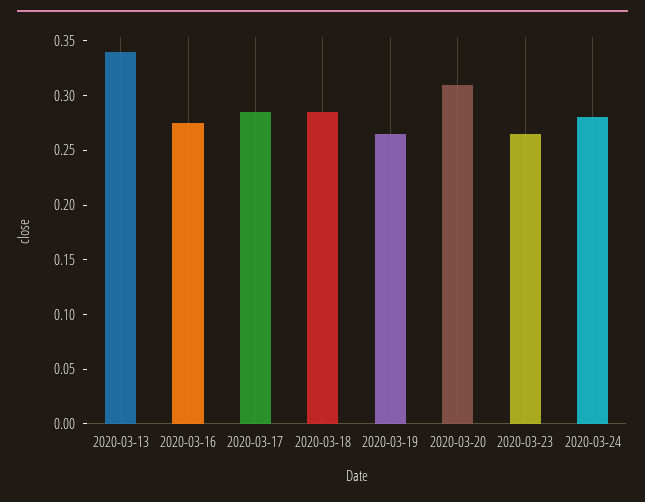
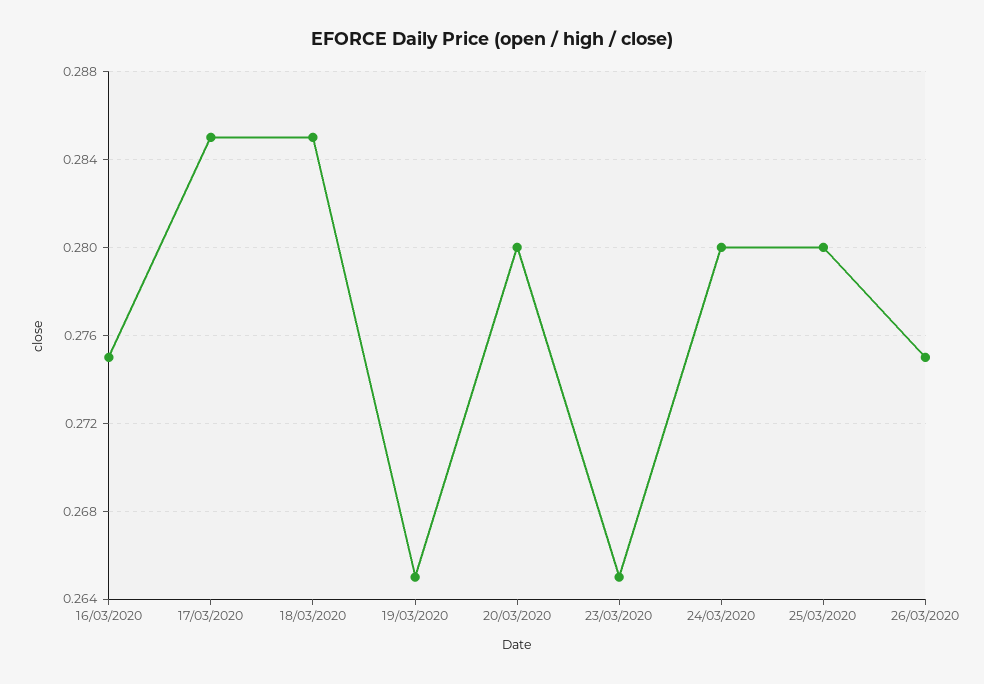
2020-03-13: 0.34 -> none
2020-03-20: 0.31 -> 0.28
25/03/2020: none -> 0.28
26/03/2020: none -> 0.275

